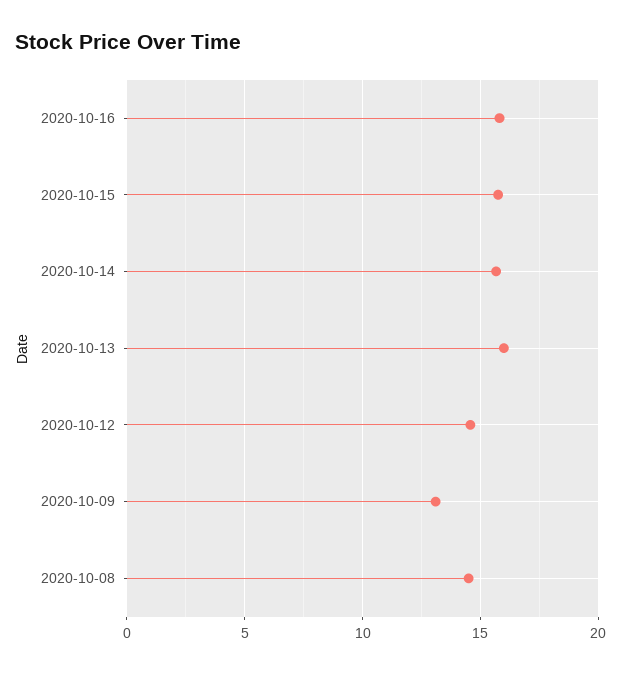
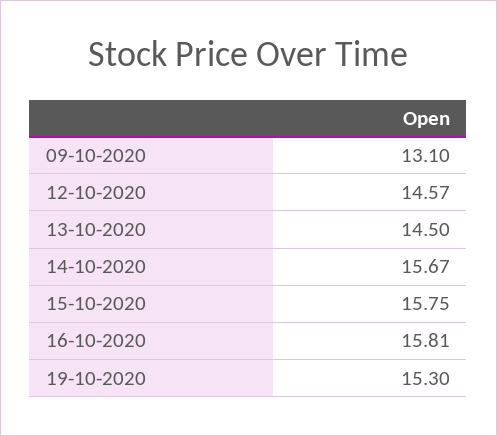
2020-10-13: 16 -> 14.5
2020-10-08: 14.5 -> none
19-10-2020: none -> 15.3

